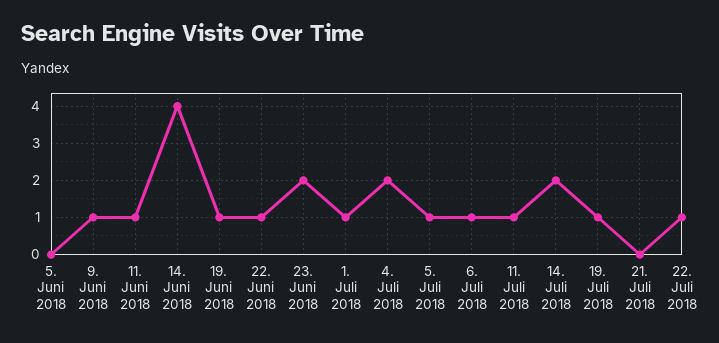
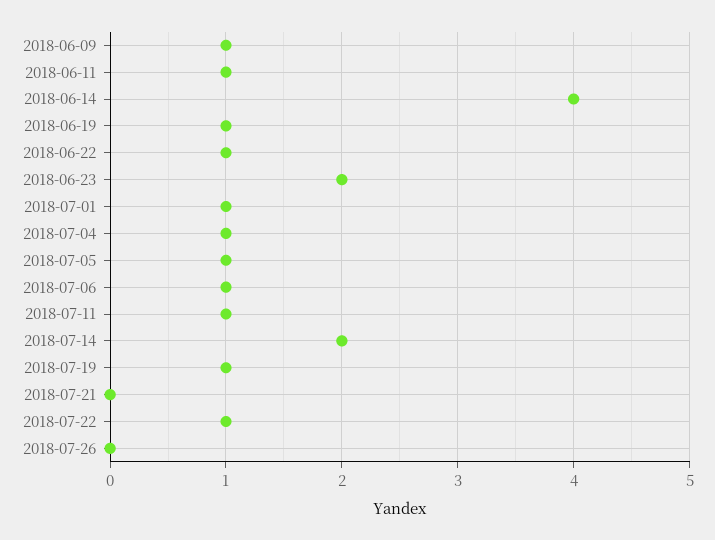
5. Juni 2018: 0 -> none
4. Juli 2018: 2 -> 1
2018-07-26: none -> 0

